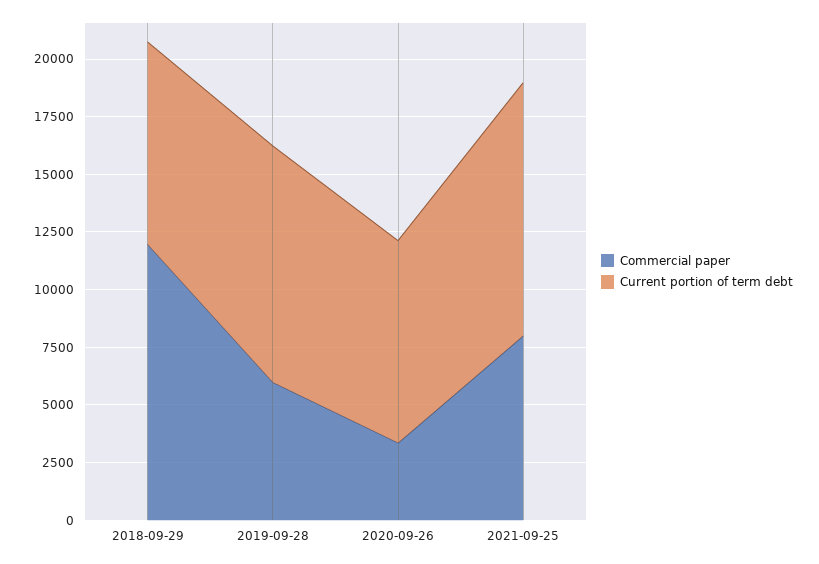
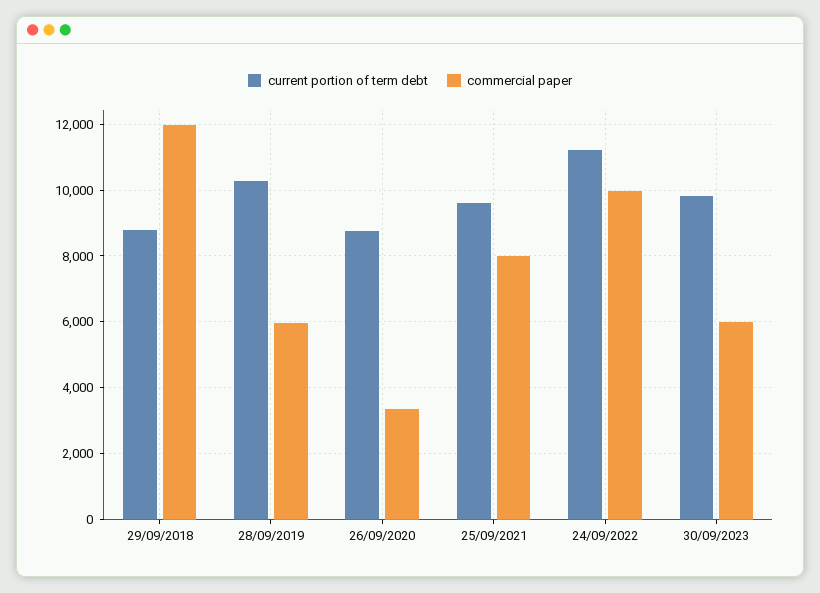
Current portion of term debt, 2021-09-25: 11000 -> 9600
Current portion of term debt, 24/09/2022: none -> 11200
Commercial paper, 24/09/2022: none -> 10000
Current portion of term debt, 30/09/2023: none -> 9800
Commercial paper, 30/09/2023: none -> 6000

